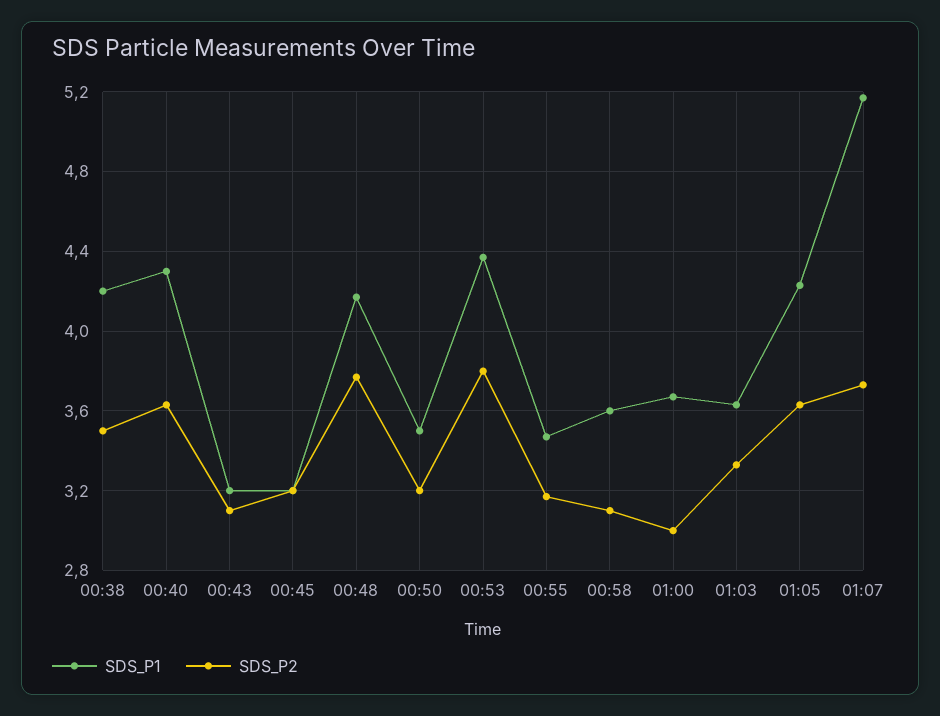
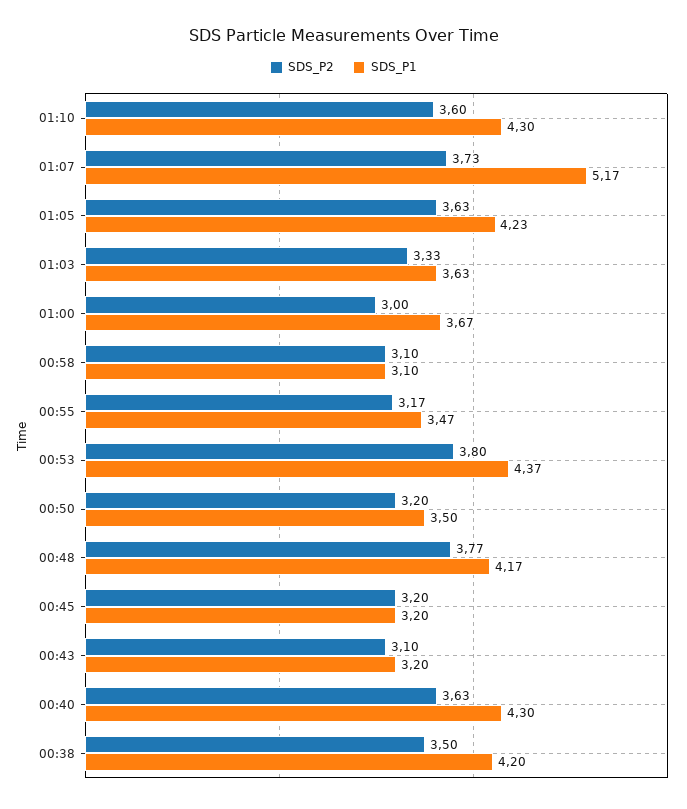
SDS_P1, 00:58: 3.6 -> 3.1
SDS_P2, 01:10: none -> 3.6
SDS_P1, 01:10: none -> 4.3

